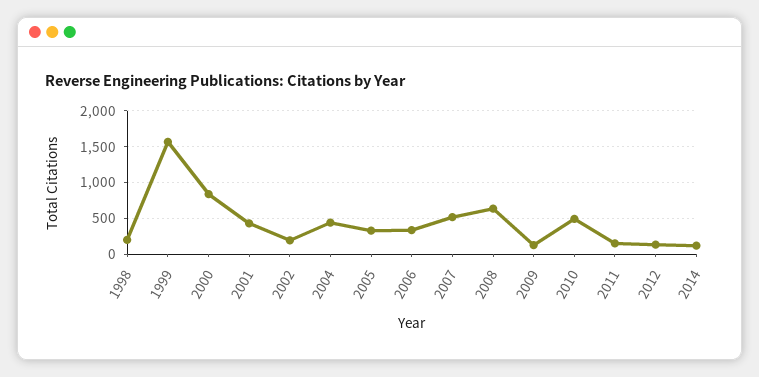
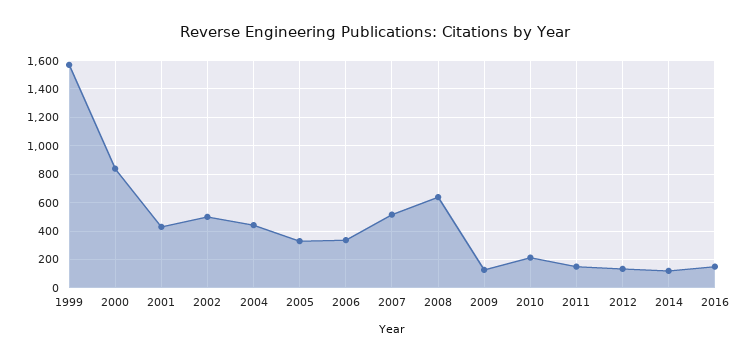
1998: 200 -> none
2002: 200 -> 500
2010: 500 -> 200
2016: none -> 150

